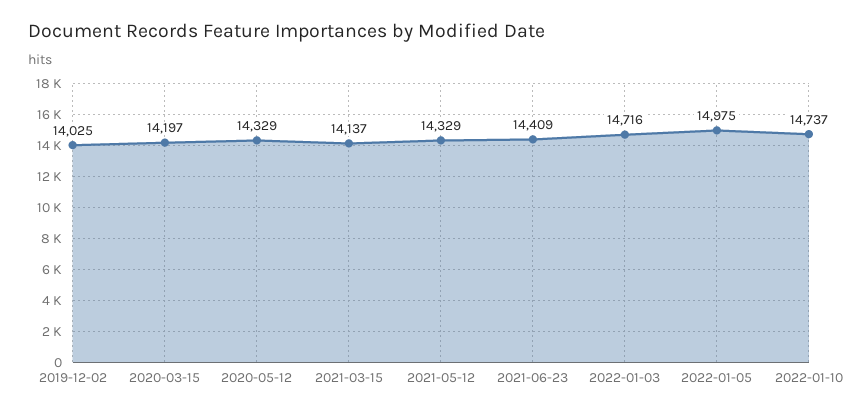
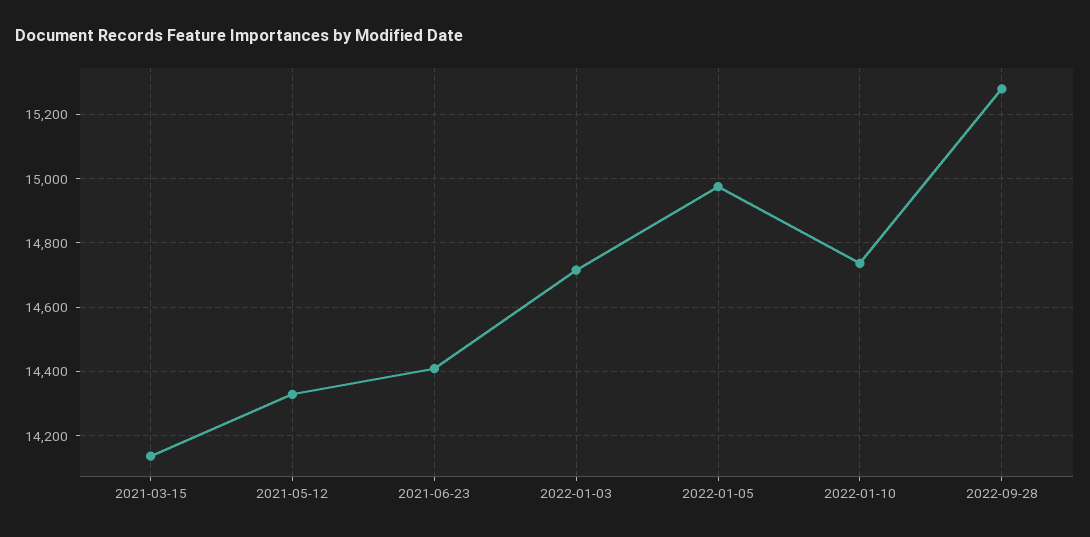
2019-12-02: 14025 -> none
2020-03-15: 14197 -> none
2020-05-12: 14329 -> none
2022-09-28: none -> 15280

